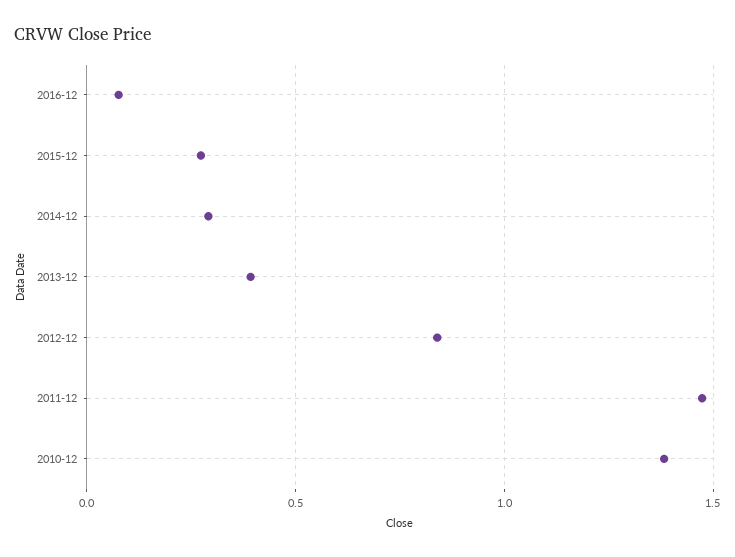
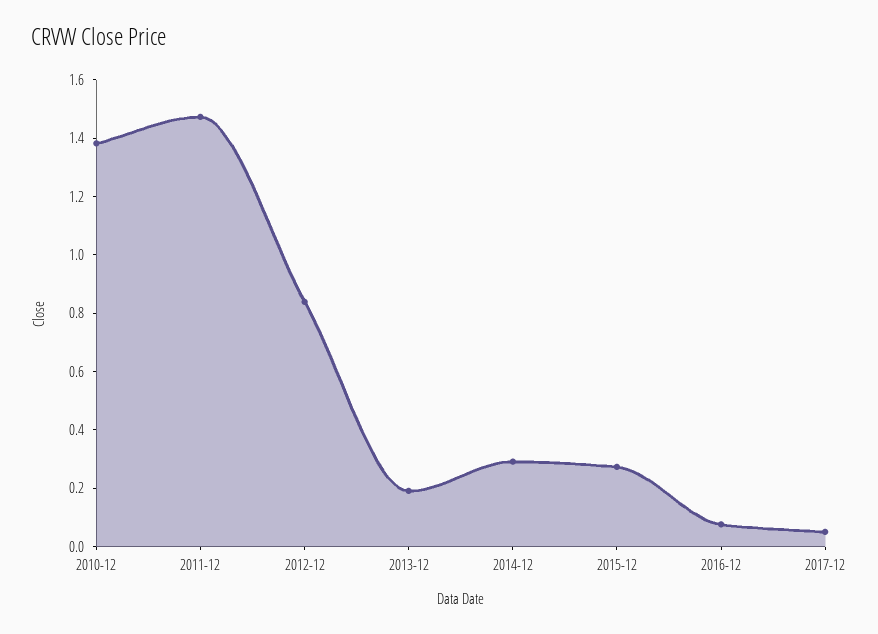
2013-12: 0.4 -> 0.2
2017-12: none -> 0.05

